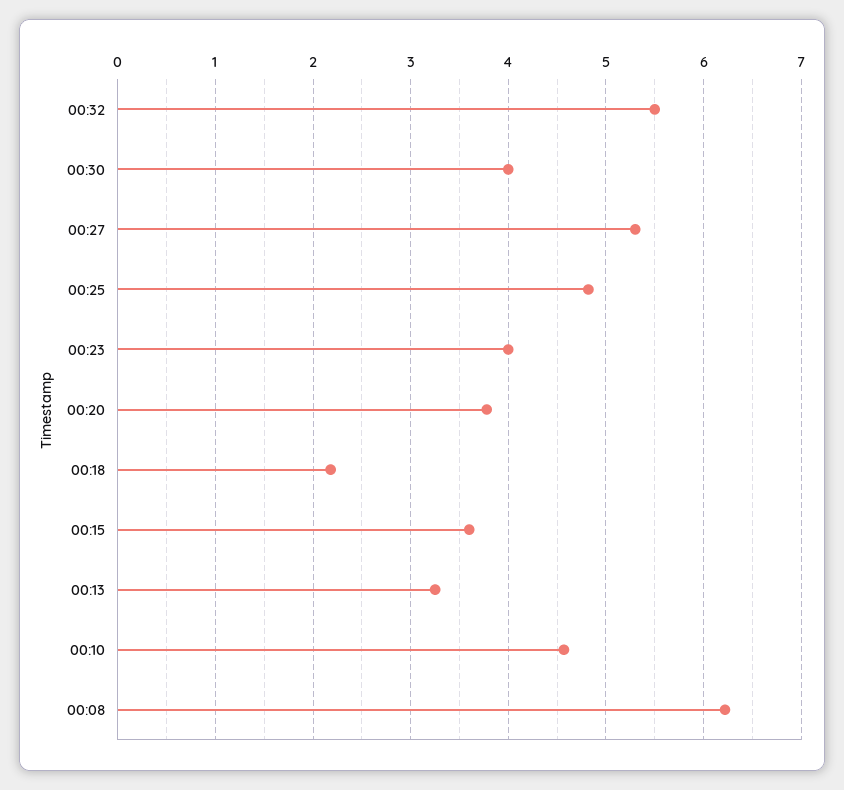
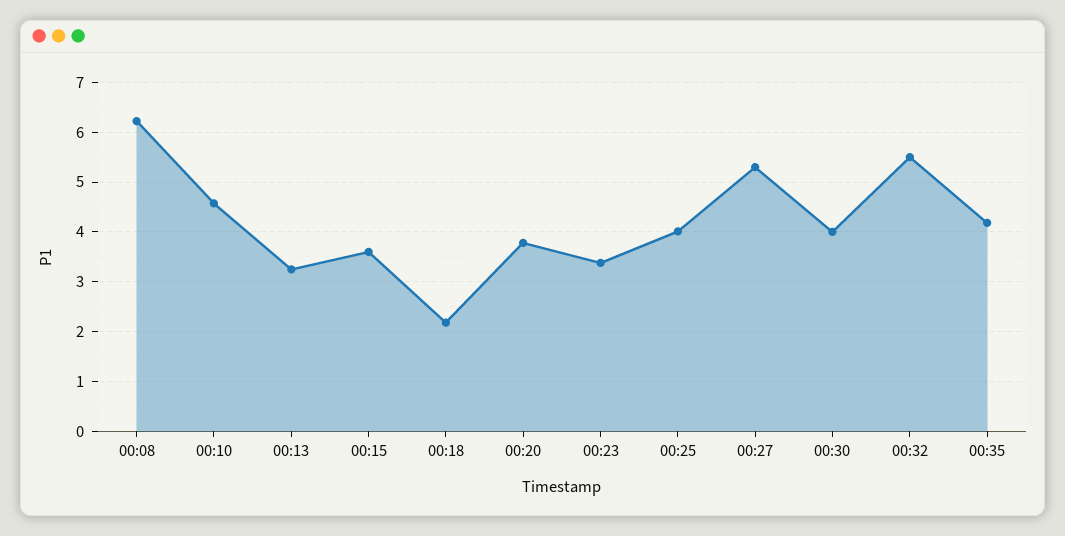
00:25: 4.8 -> 4
00:23: 4 -> 3.4
00:35: none -> 4.2

